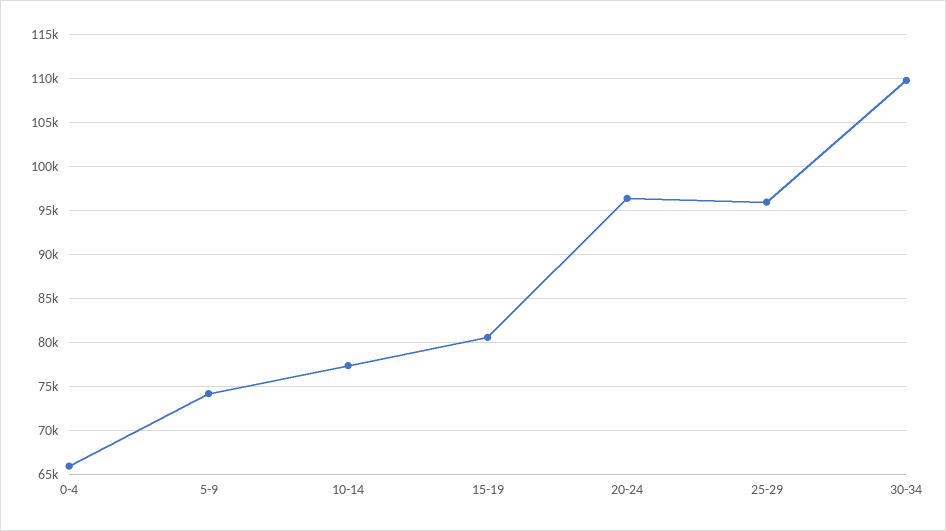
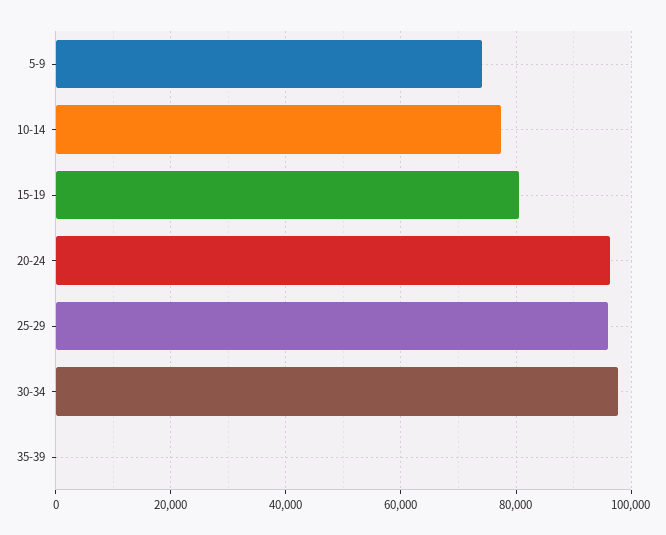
0-4: 66000 -> none
30-34: 110000 -> 98000
35-39: none -> 0

